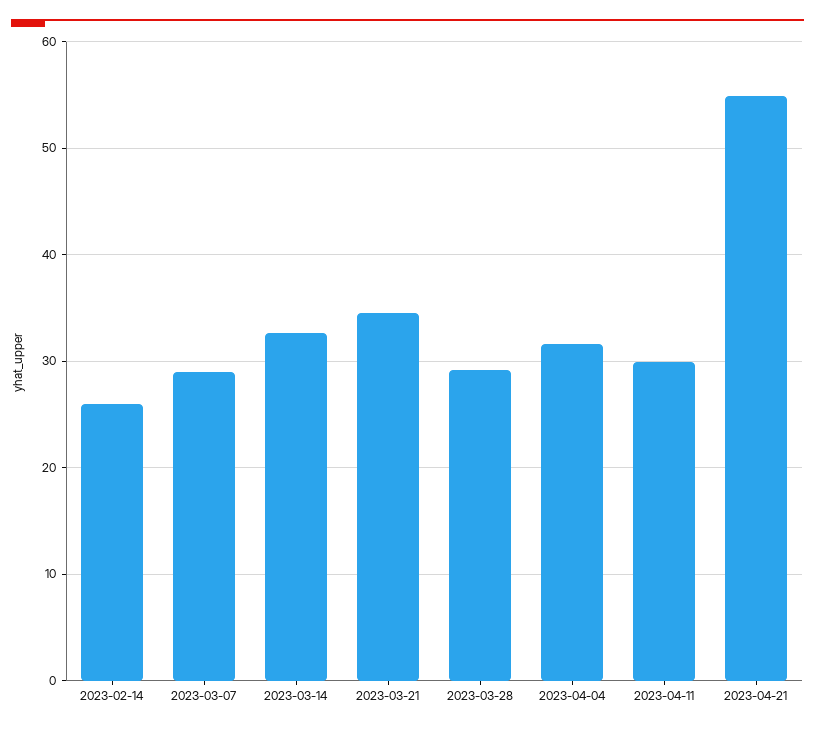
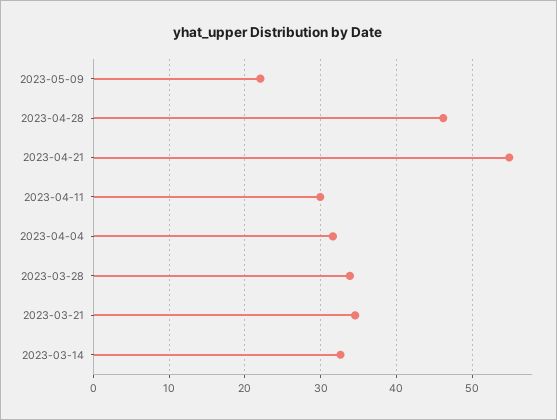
2023-02-14: 26 -> none
2023-03-07: 29 -> none
2023-03-28: 29 -> 34
2023-05-09: none -> 22
2023-04-28: none -> 46

